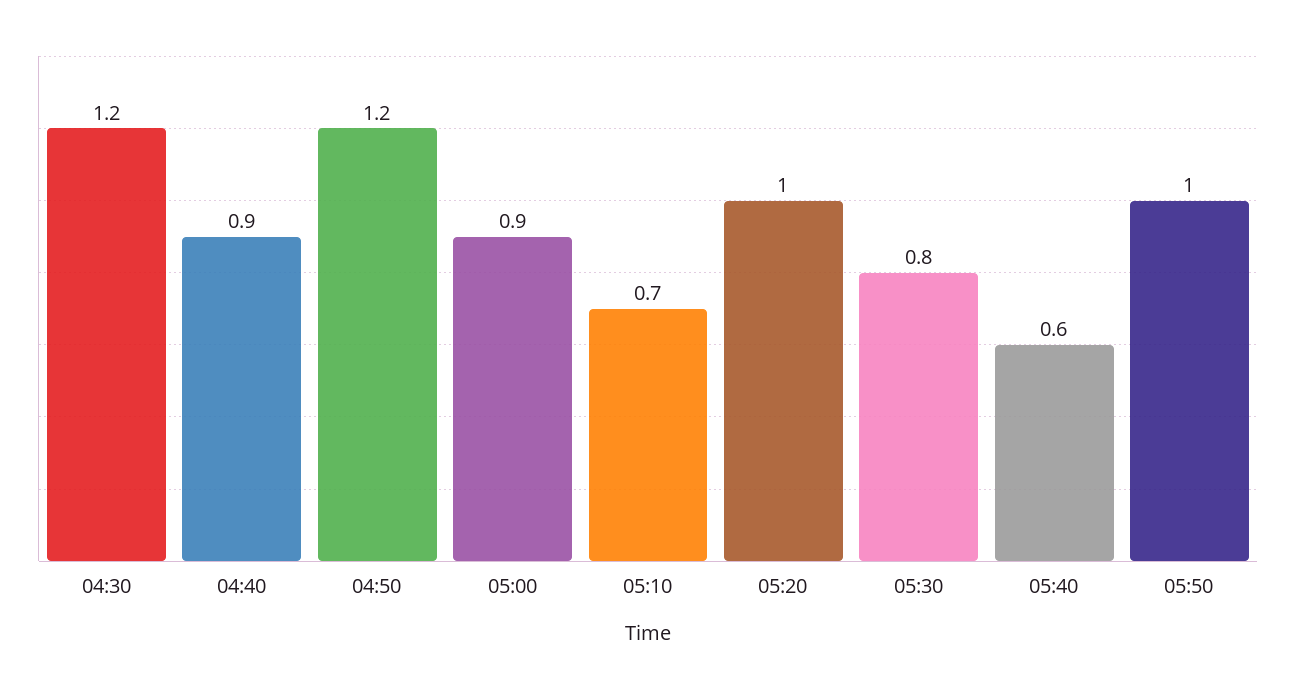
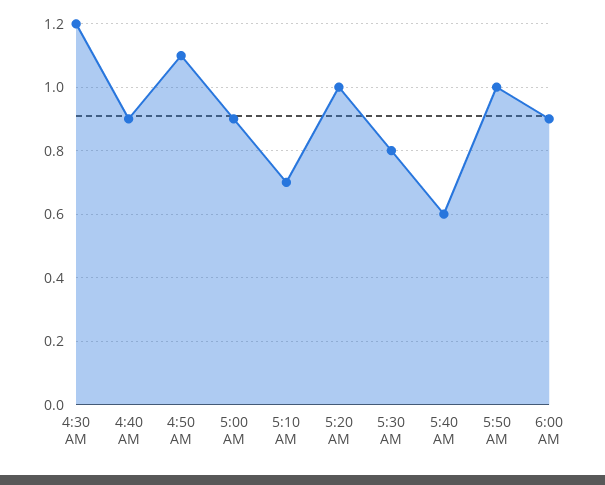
04:50: 1.2 -> 1.1
6:00 AM: none -> 0.9

